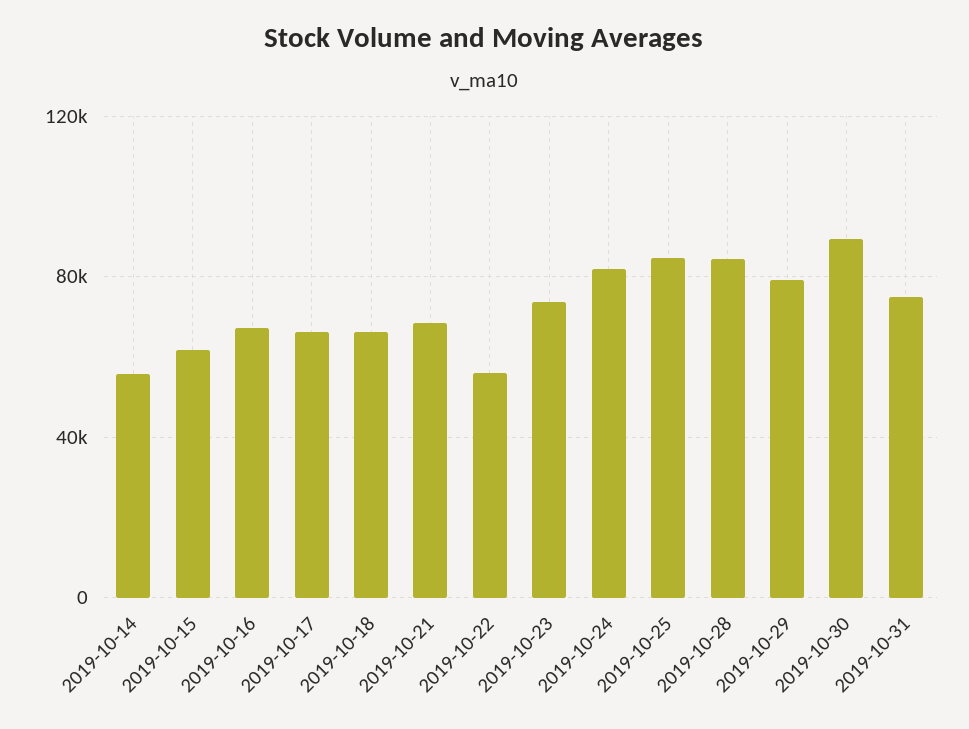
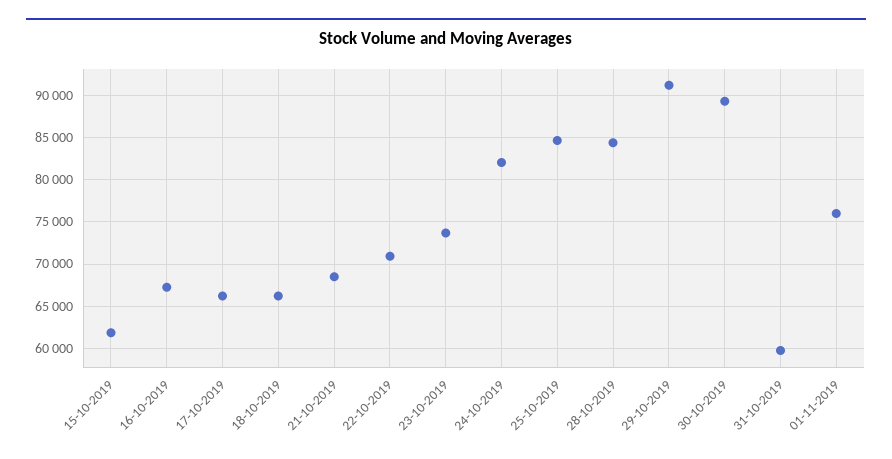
2019-10-14: 55000 -> none
2019-10-22: 55000 -> 71000
2019-10-29: 80000 -> 91000
2019-10-31: 75000 -> 60000
01-11-2019: none -> 76000

